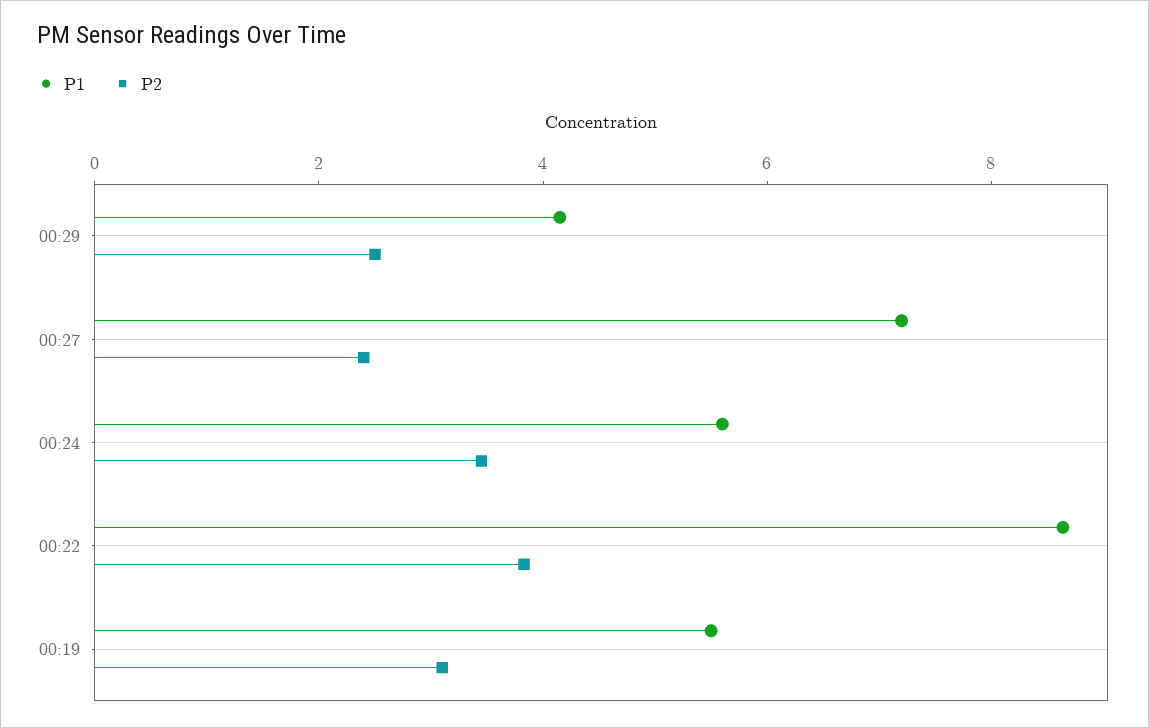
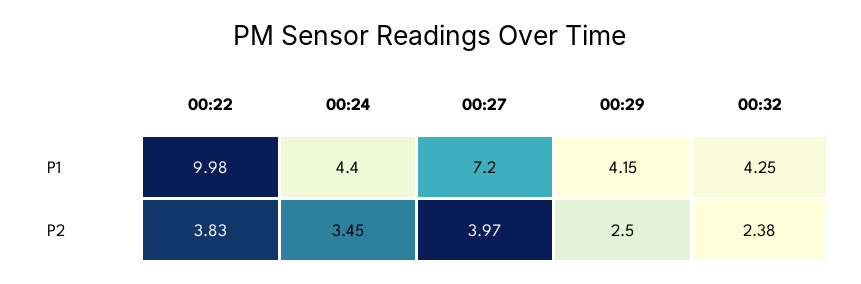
P2, 00:27: 2.5 -> 3.97
P1, 00:24: 5.5 -> 4.4
P1, 00:22: 8.5 -> 9.98
P1, 00:19: 5.5 -> none
P2, 00:19: 3 -> none
P1, 00:32: none -> 4.25
P2, 00:32: none -> 2.38

